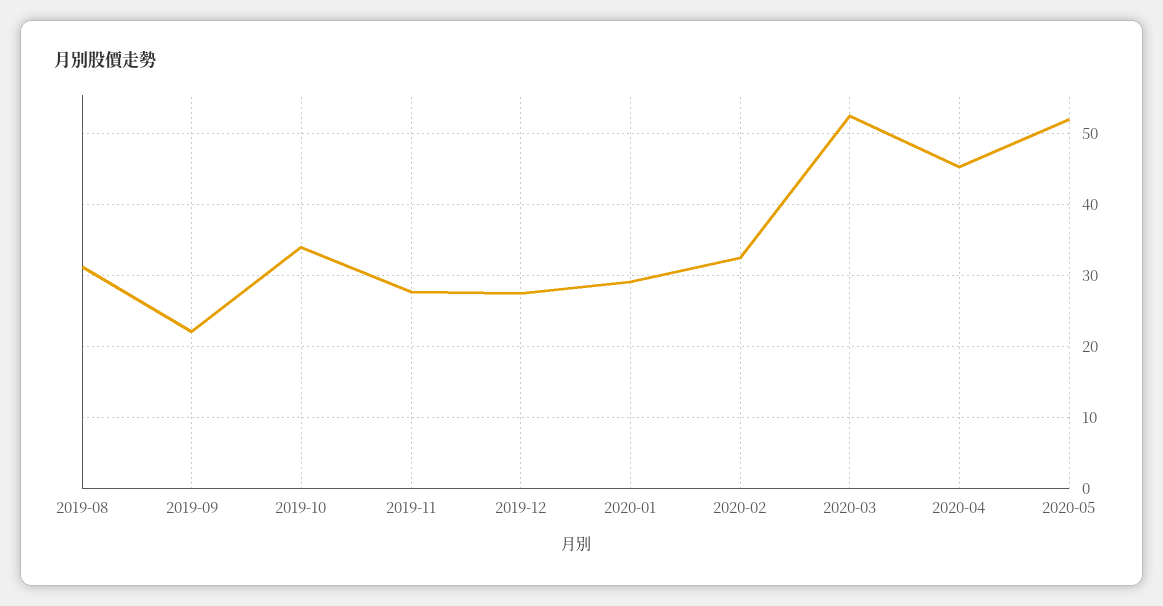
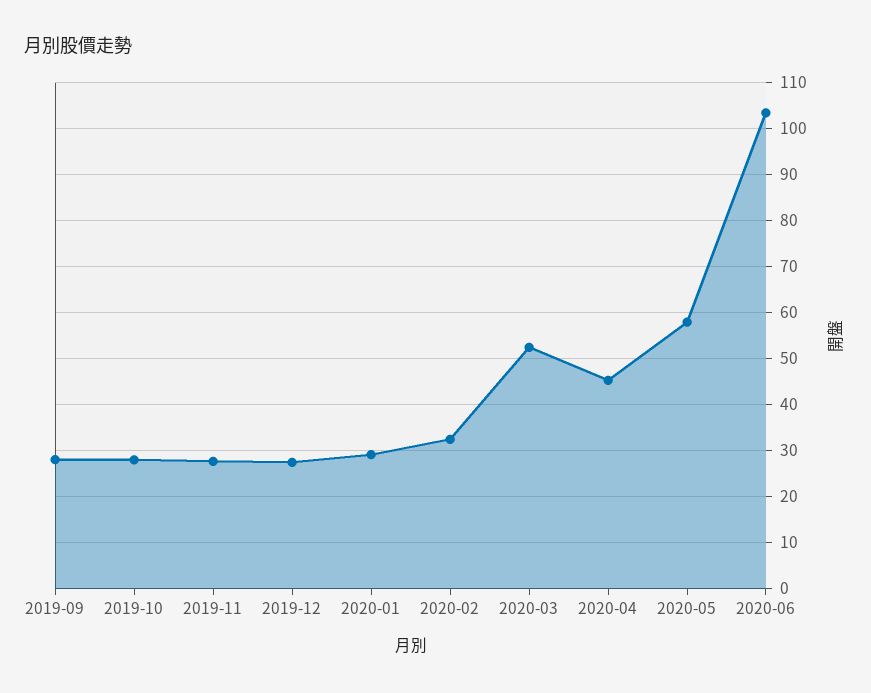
2019-08: 31 -> none
2019-09: 22 -> 28
2019-10: 34 -> 28
2020-05: 52 -> 58
2020-06: none -> 104

